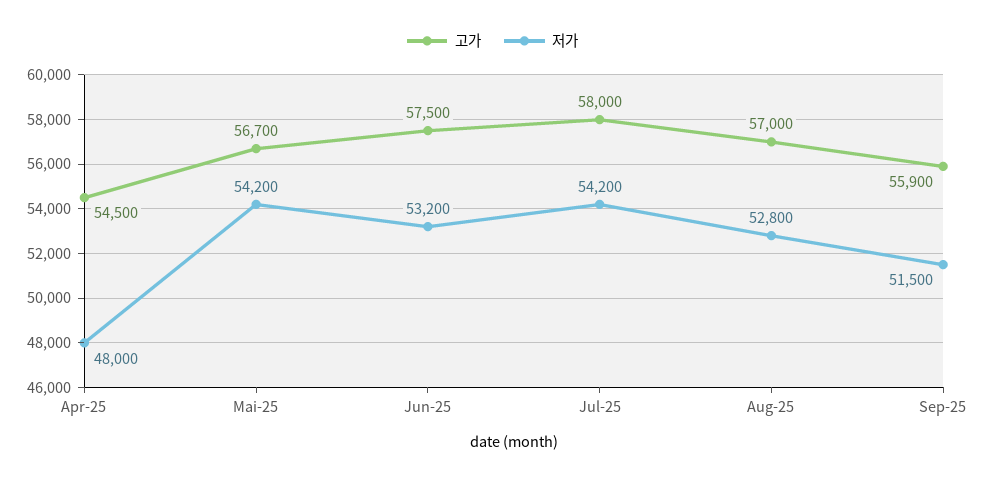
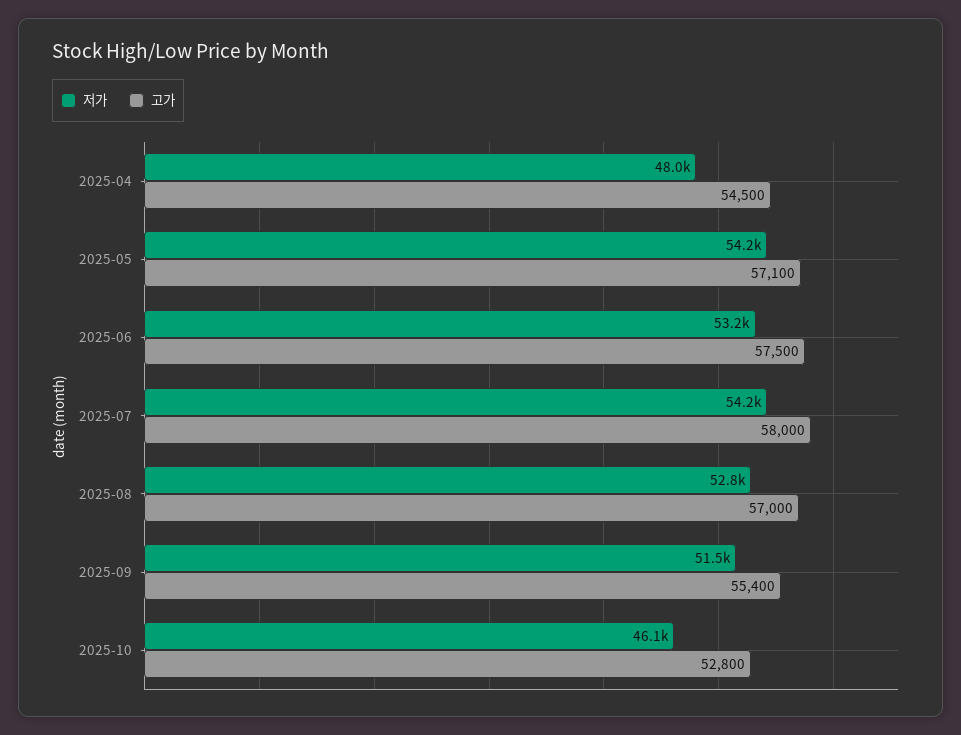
고가, Mai-25: 56700 -> 57100
고가, Sep-25: 55900 -> 55400
저가, 2025-10: none -> 46100
고가, 2025-10: none -> 52800

